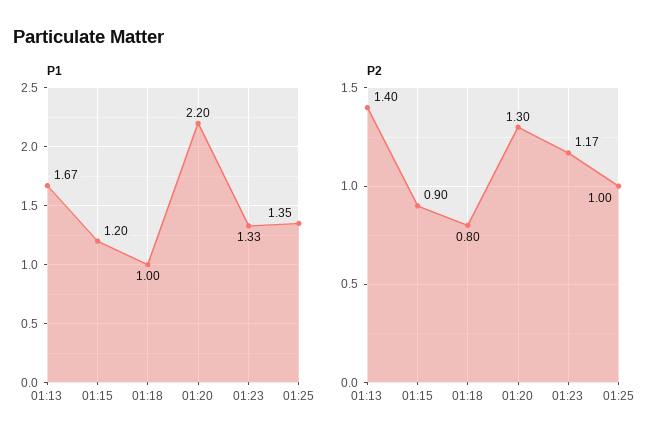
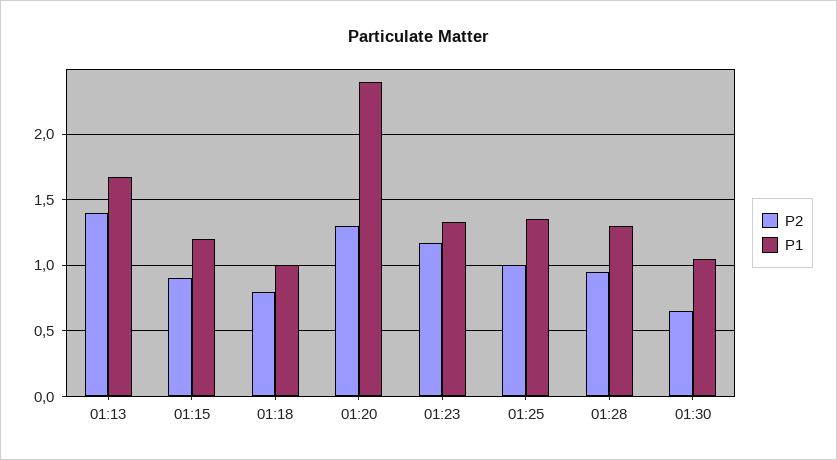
P1, 01:20: 2.2 -> 2.4
P2, 01:28: none -> 0.95
P1, 01:28: none -> 1.3
P2, 01:30: none -> 0.65
P1, 01:30: none -> 1.05

